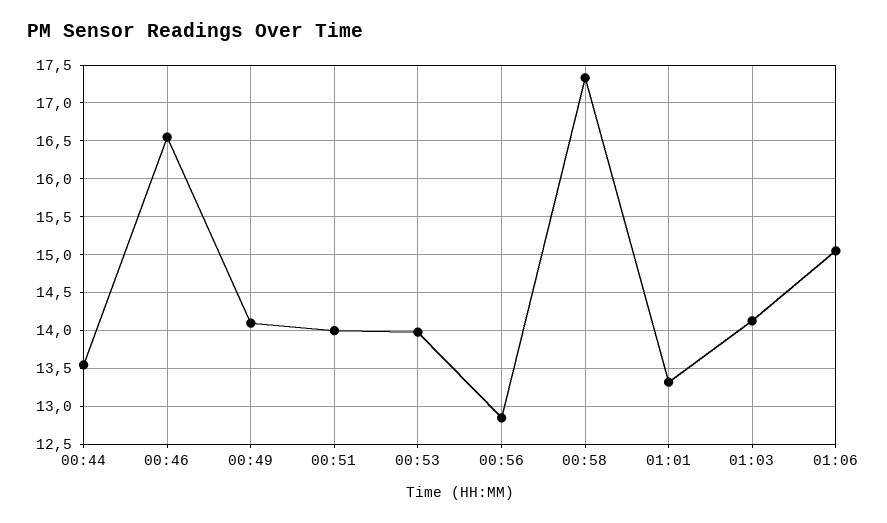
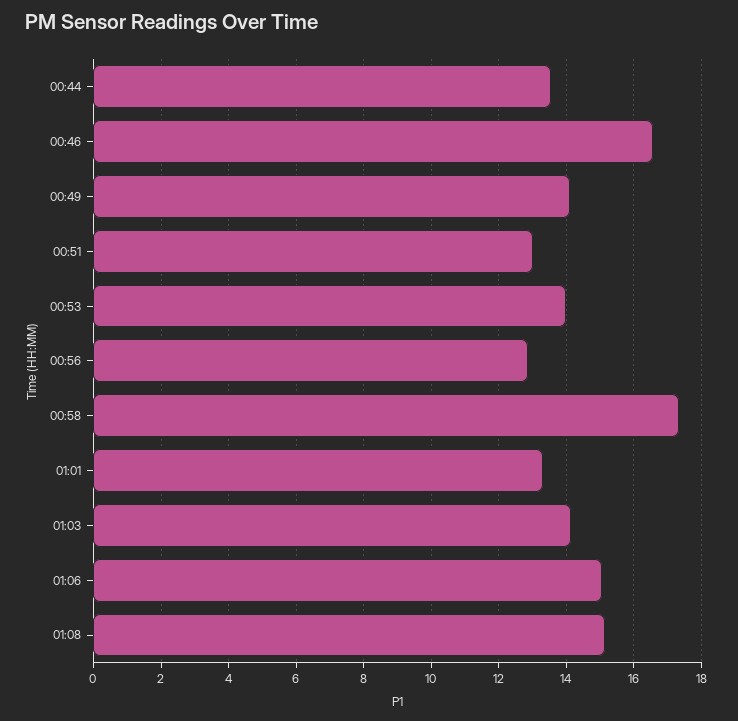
00:51: 14 -> 13
01:08: none -> 15.2

